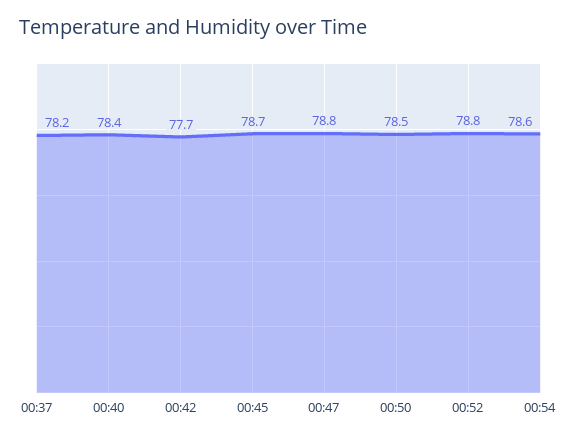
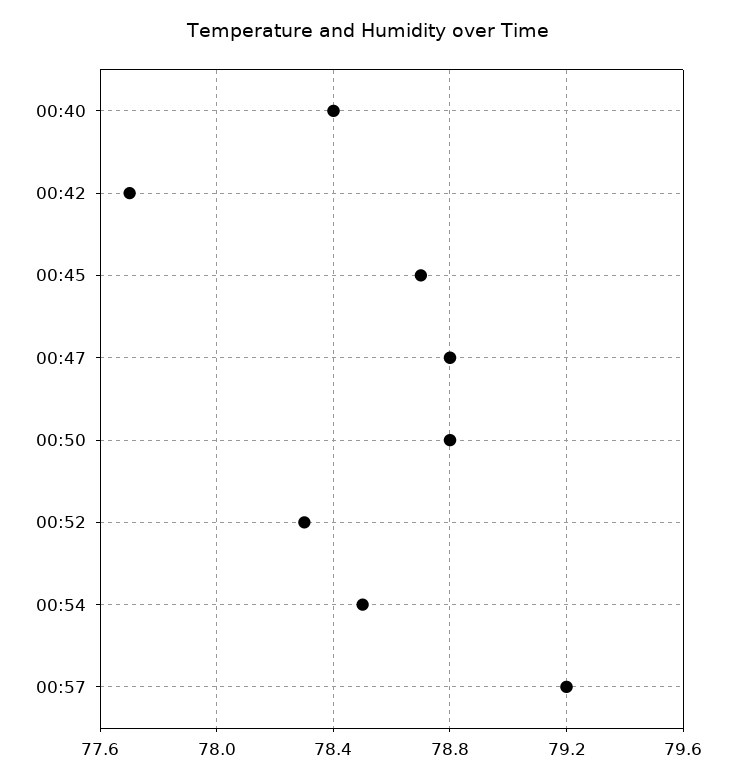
00:37: 78.2 -> none
00:50: 78.5 -> 78.8
00:52: 78.8 -> 78.3
00:54: 78.6 -> 78.5
00:57: none -> 79.2

